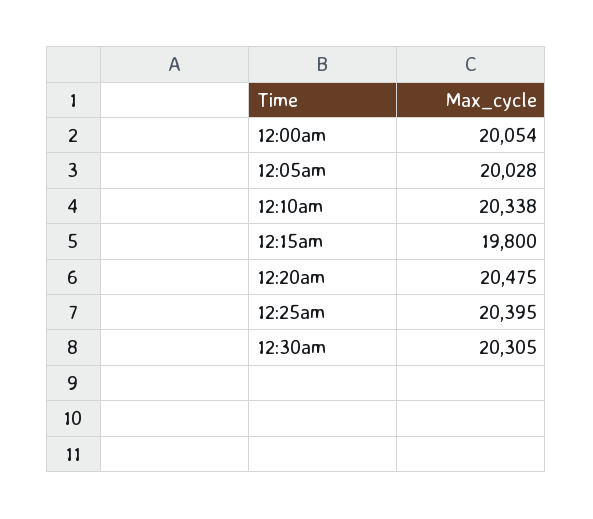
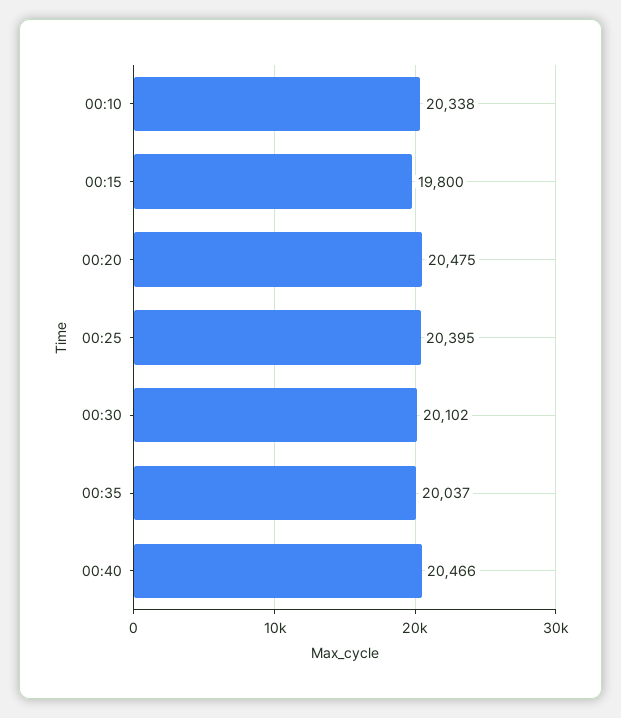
12:00am: 20054 -> none
12:05am: 20028 -> none
12:30am: 20305 -> 20102
00:35: none -> 20037
00:40: none -> 20466

